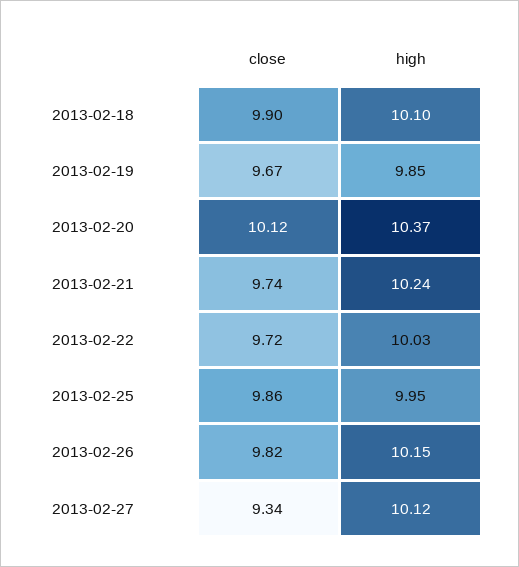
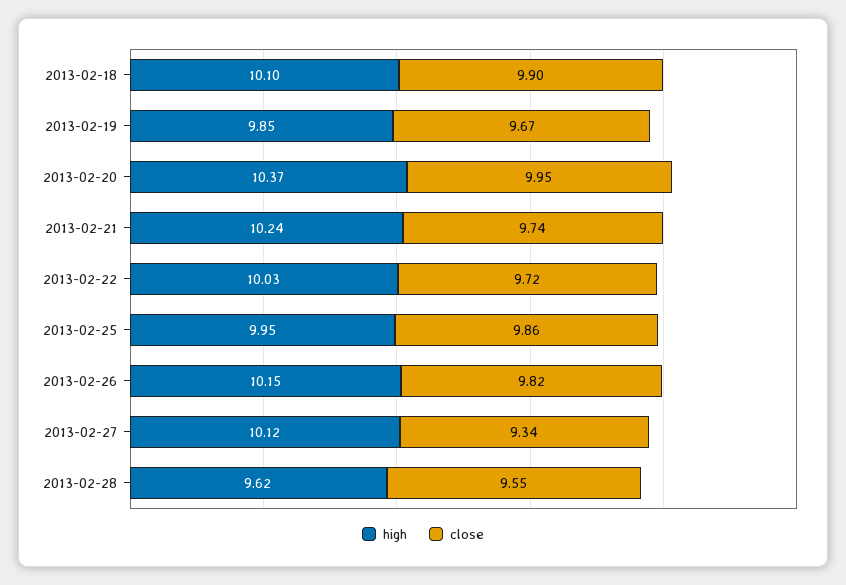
close, 2013-02-20: 10.12 -> 9.95
high, 2013-02-28: none -> 9.62
close, 2013-02-28: none -> 9.55

